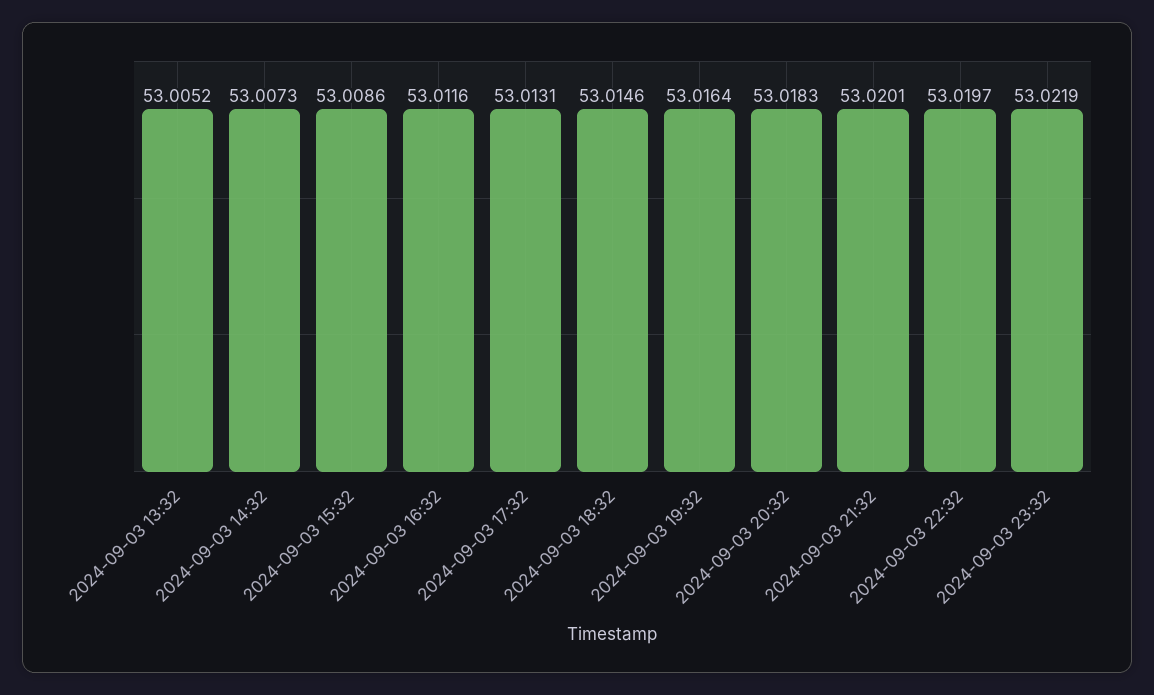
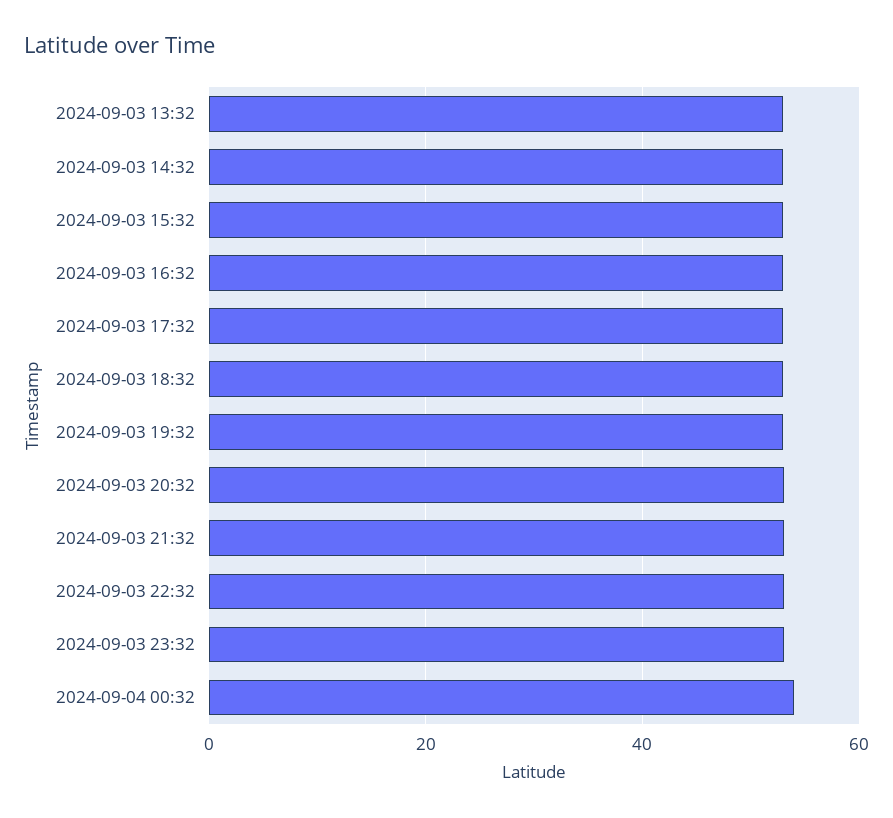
2024-09-04 00:32: none -> 54

